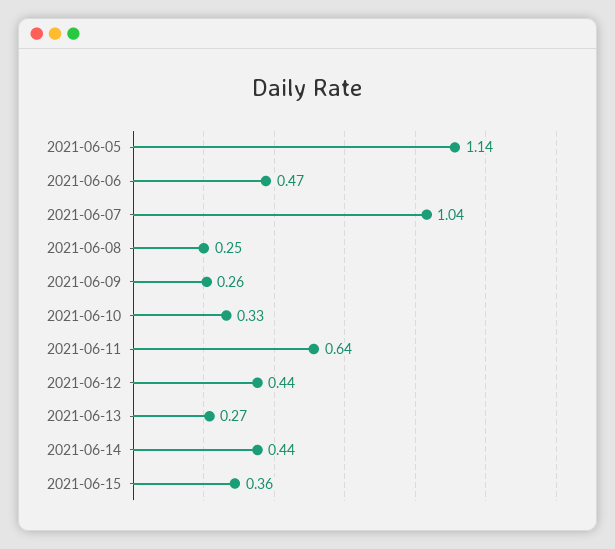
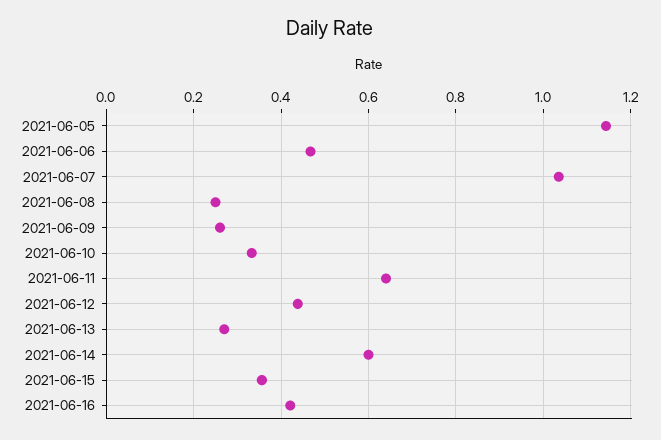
2021-06-14: 0.44 -> 0.6
2021-06-16: none -> 0.42

